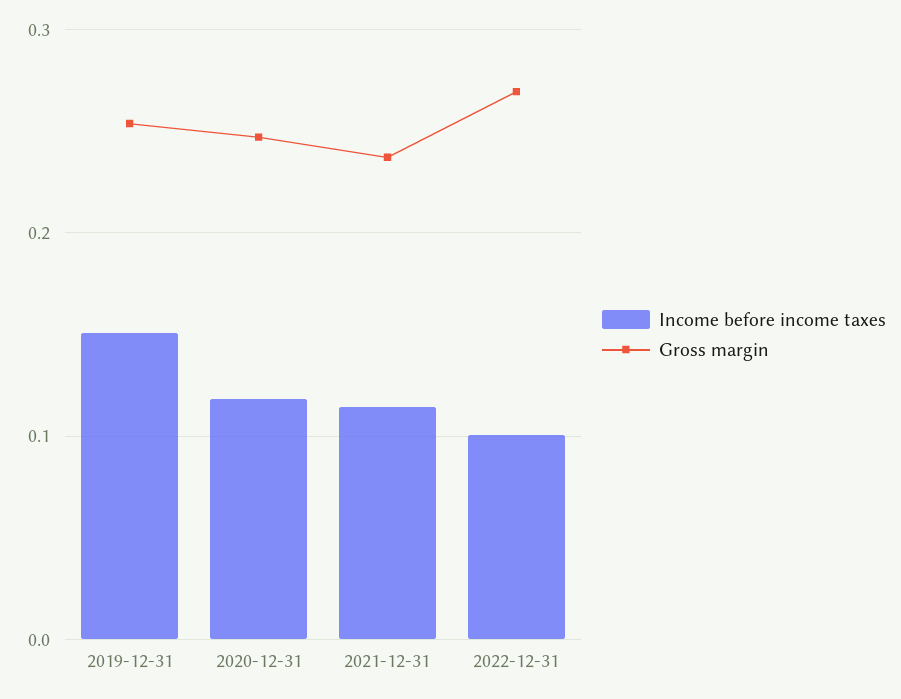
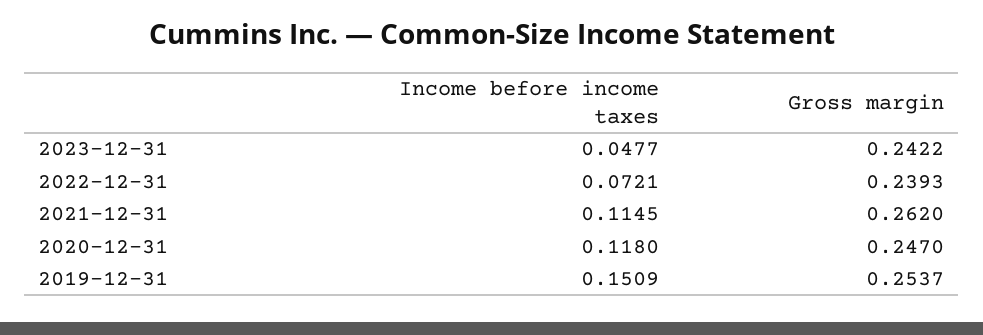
Gross margin, 2021-12-31: 0.24 -> 0.262
Income before income taxes, 2022-12-31: 0.1 -> 0.0721
Gross margin, 2022-12-31: 0.27 -> 0.2393
Income before income taxes, 2023-12-31: none -> 0.0477
Gross margin, 2023-12-31: none -> 0.2422

